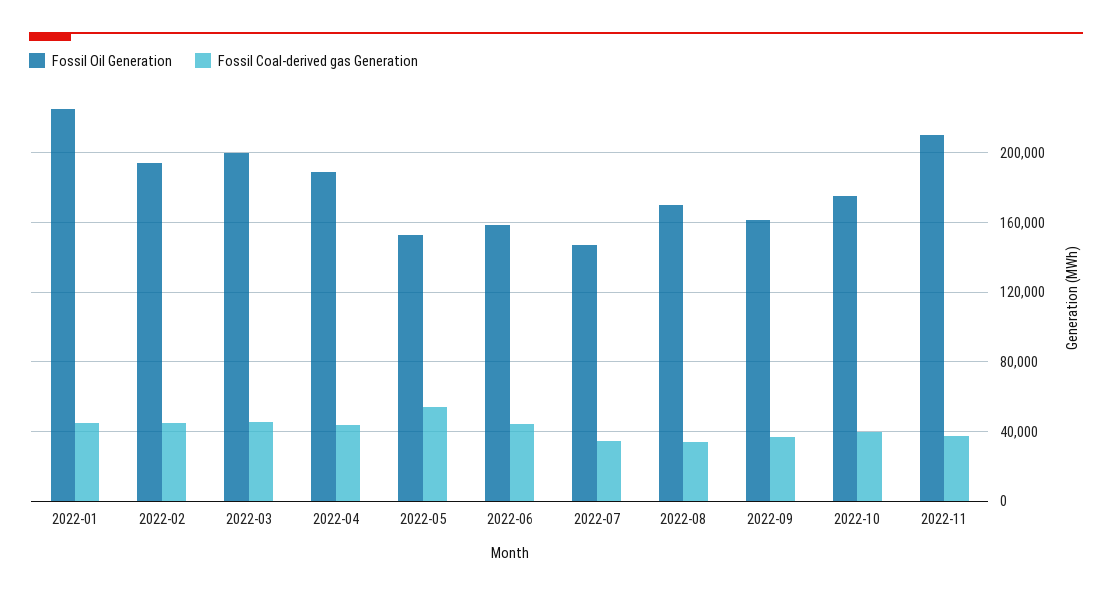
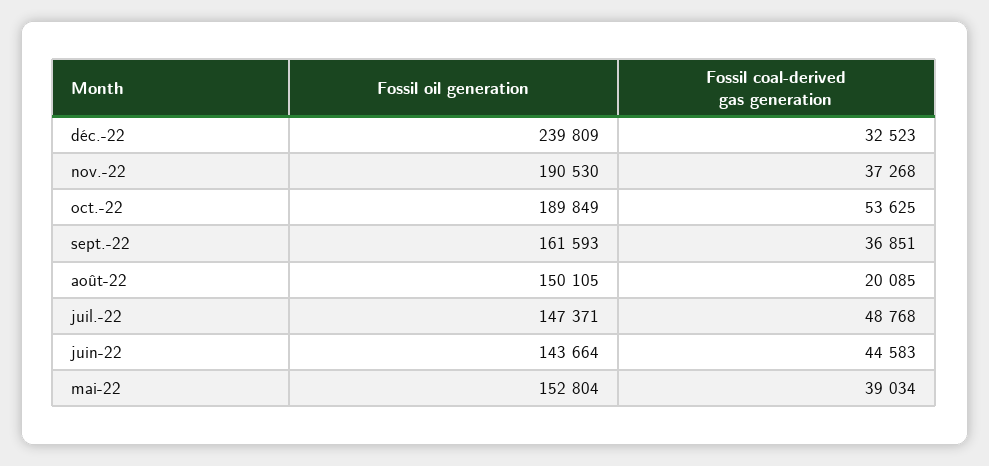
Fossil Oil Generation, 2022-01: 225000 -> none
Fossil Coal-derived gas Generation, 2022-01: 45000 -> none
Fossil Oil Generation, 2022-02: 195000 -> none
Fossil Coal-derived gas Generation, 2022-02: 45000 -> none
Fossil Oil Generation, 2022-03: 200000 -> none
Fossil Coal-derived gas Generation, 2022-03: 45000 -> none
Fossil Oil Generation, 2022-04: 190000 -> none
Fossil Coal-derived gas Generation, 2022-04: 45000 -> none
Fossil Coal-derived gas Generation, 2022-05: 55000 -> 39034
Fossil Oil Generation, 2022-06: 160000 -> 143664
Fossil Coal-derived gas Generation, 2022-07: 35000 -> 48768
Fossil Oil Generation, 2022-08: 170000 -> 150105
Fossil Coal-derived gas Generation, 2022-08: 35000 -> 20085
Fossil Oil Generation, 2022-10: 175000 -> 189849
Fossil Coal-derived gas Generation, 2022-10: 40000 -> 53625
Fossil Oil Generation, 2022-11: 210000 -> 190530
Fossil Oil Generation, déc.-22: none -> 239809
Fossil Coal-derived gas Generation, déc.-22: none -> 32523

